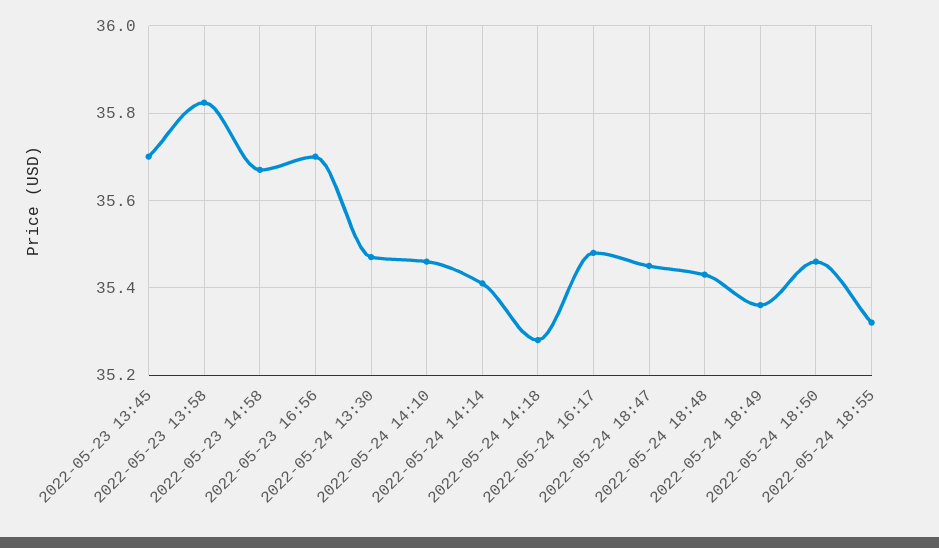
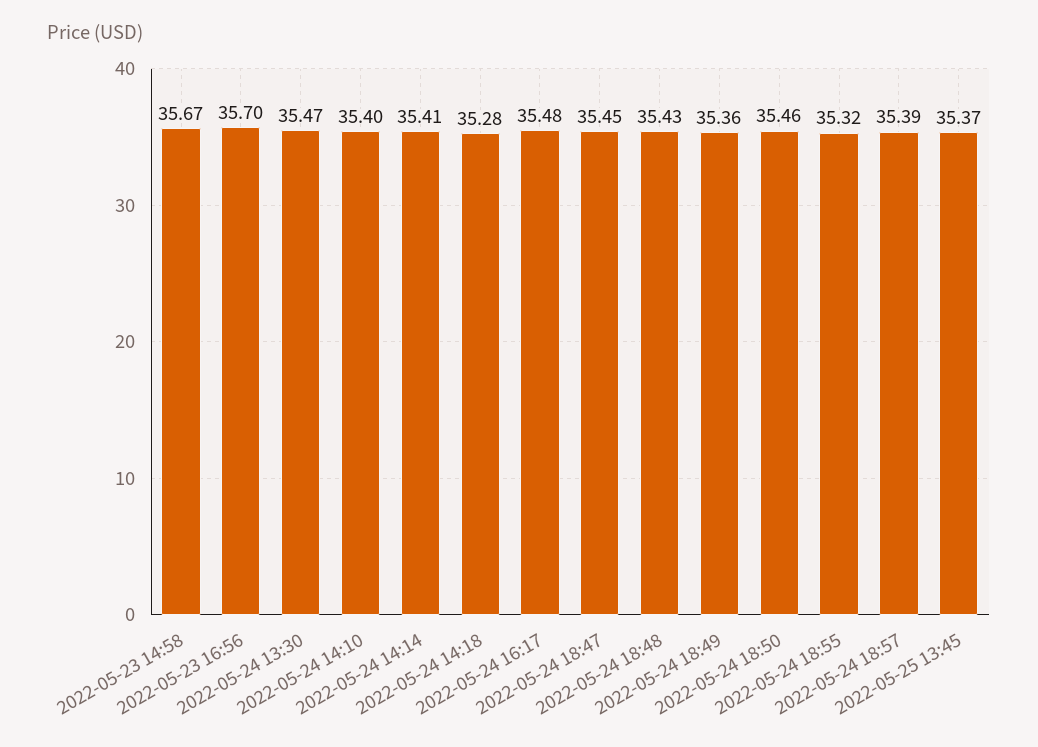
2022-05-23 13:45: 35.7 -> none
2022-05-23 13:58: 35.82 -> none
2022-05-24 14:10: 35.46 -> 35.4
2022-05-24 18:57: none -> 35.39
2022-05-25 13:45: none -> 35.37

